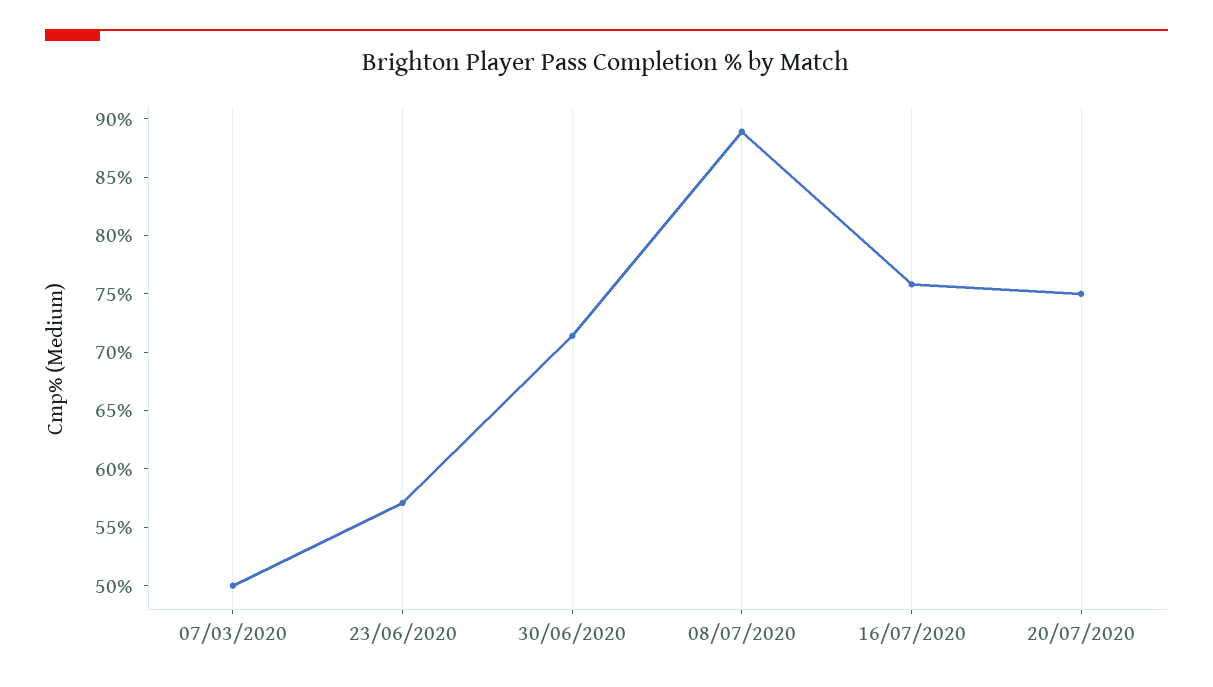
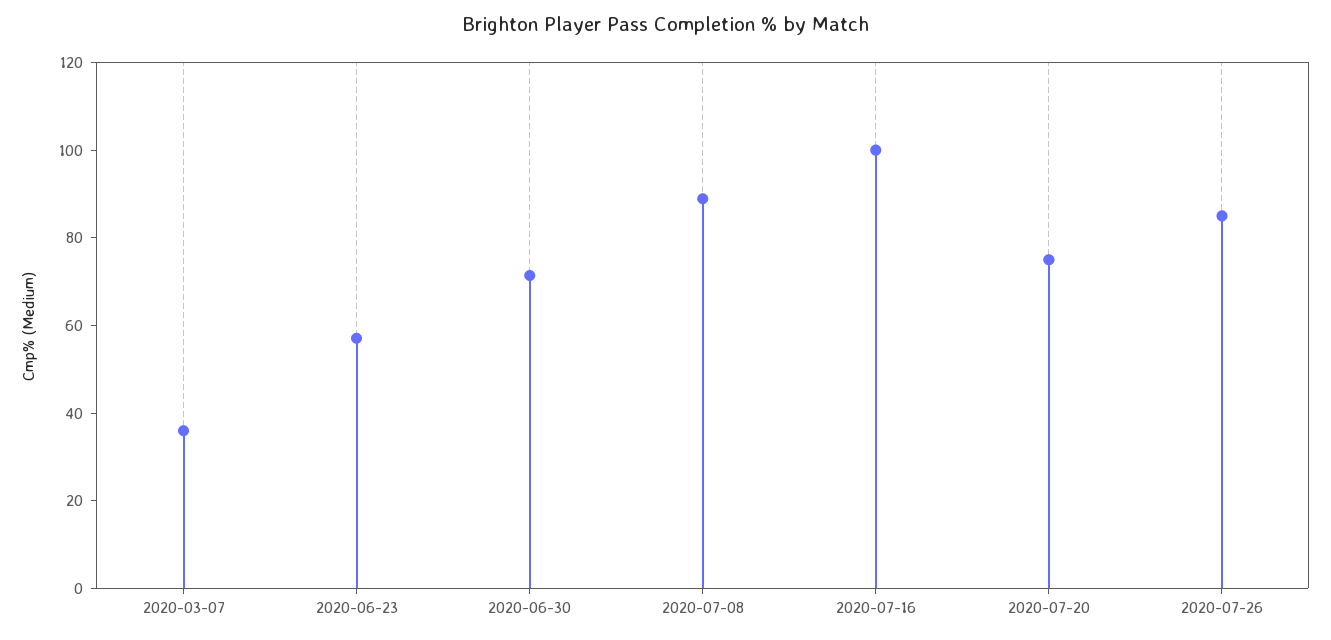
07/03/2020: 50 -> 35
16/07/2020: 76 -> 100
2020-07-26: none -> 85

